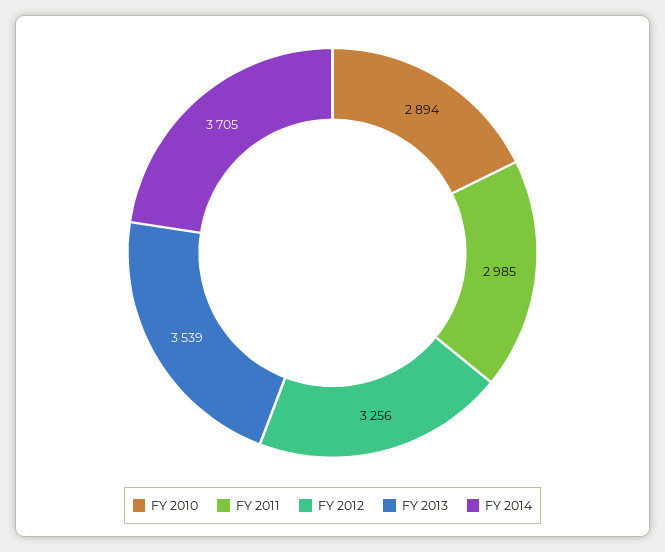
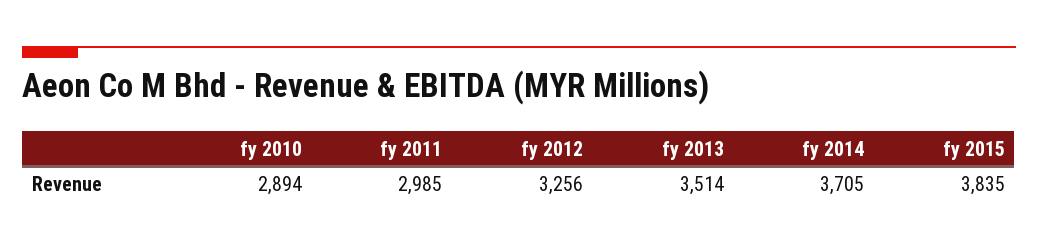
FY 2013: 3539 -> 3514
fy 2015: none -> 3835

